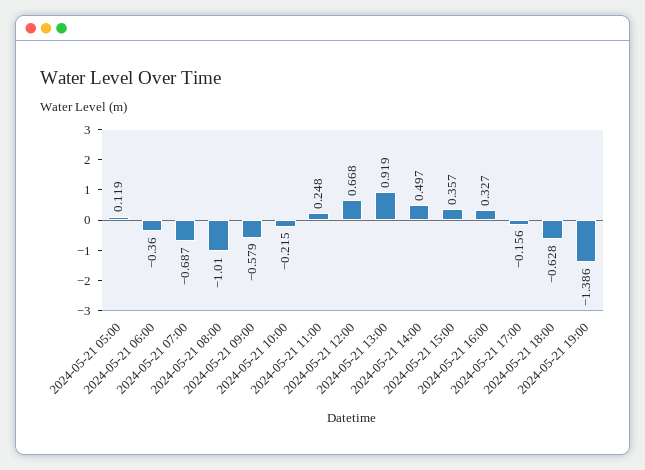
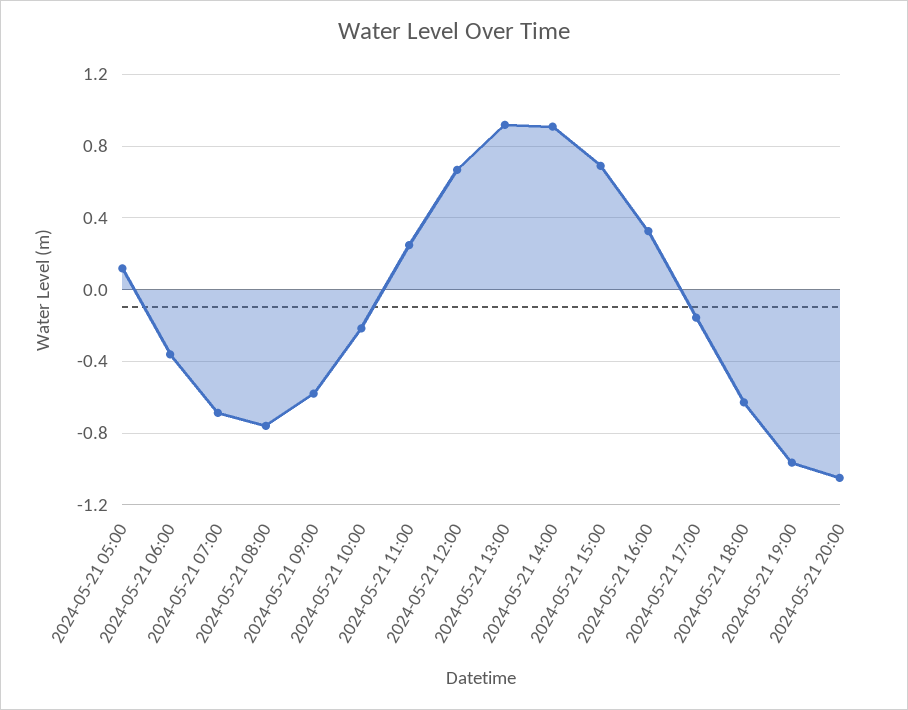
2024-05-21 08:00: -1.01 -> -0.75
2024-05-21 14:00: 0.497 -> 0.9
2024-05-21 15:00: 0.357 -> 0.7
2024-05-21 19:00: -1.386 -> -0.95
2024-05-21 20:00: none -> -1.05

